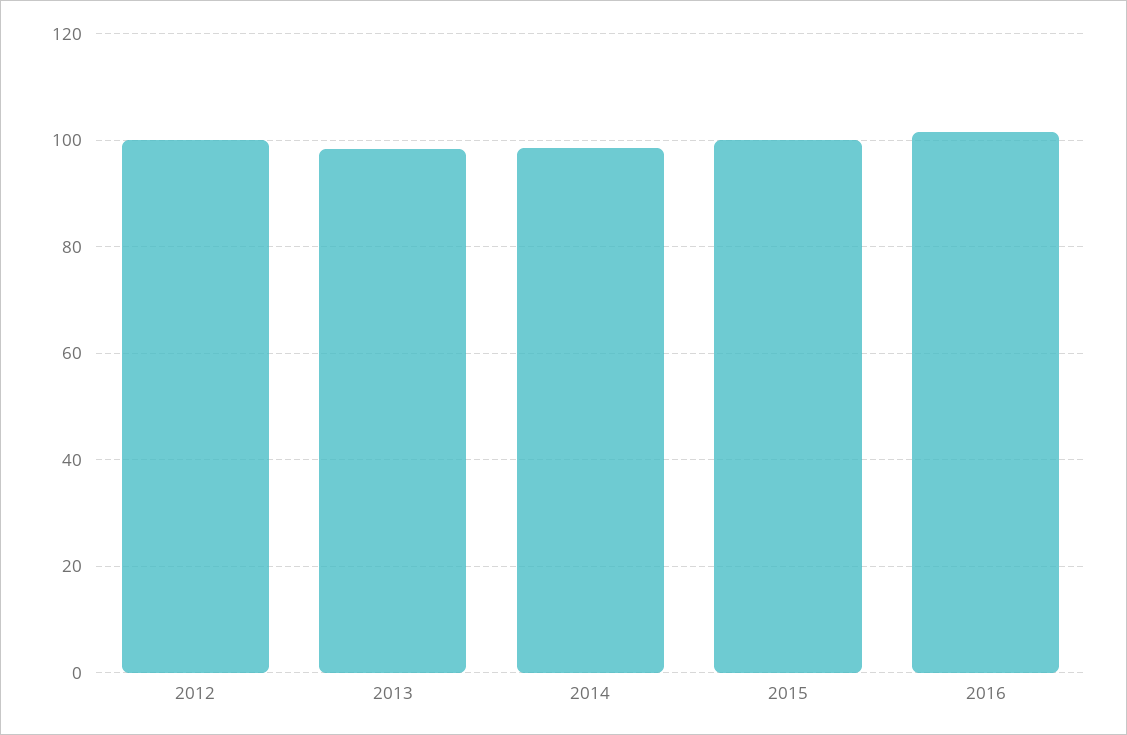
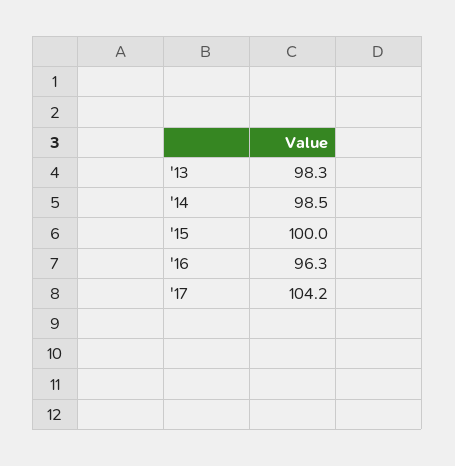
2012: 100 -> none
2016: 102 -> 96.3
'17: none -> 104.2

